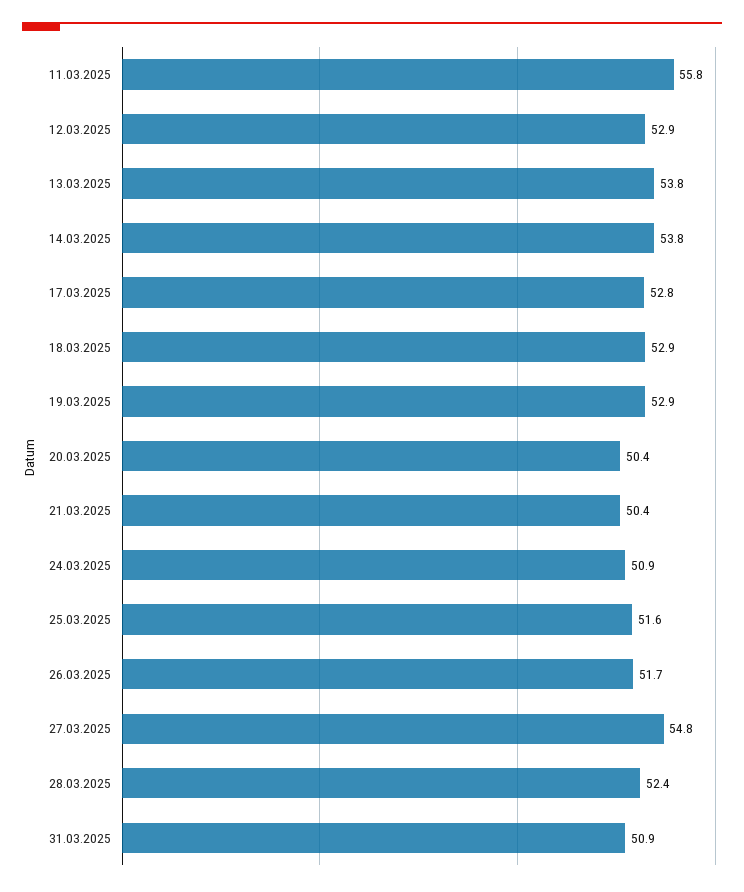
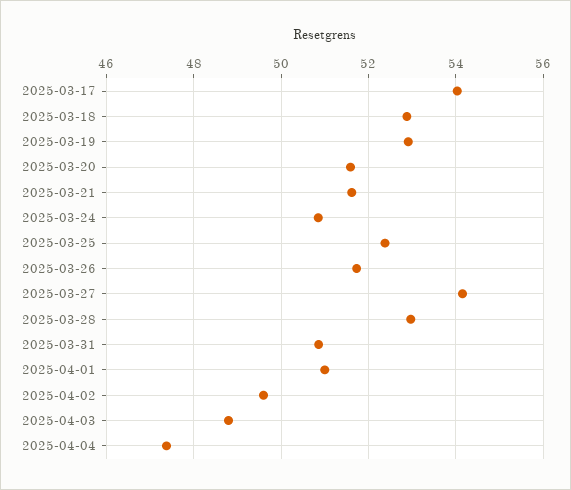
11.03.2025: 55.8 -> none
12.03.2025: 52.9 -> none
13.03.2025: 53.8 -> none
14.03.2025: 53.8 -> none
17.03.2025: 52.8 -> 54
20.03.2025: 50.4 -> 51.6
21.03.2025: 50.4 -> 51.6
25.03.2025: 51.6 -> 52.4
27.03.2025: 54.8 -> 54.2
28.03.2025: 52.4 -> 53
2025-04-01: none -> 51
2025-04-02: none -> 49.6
2025-04-03: none -> 48.8
2025-04-04: none -> 47.4

